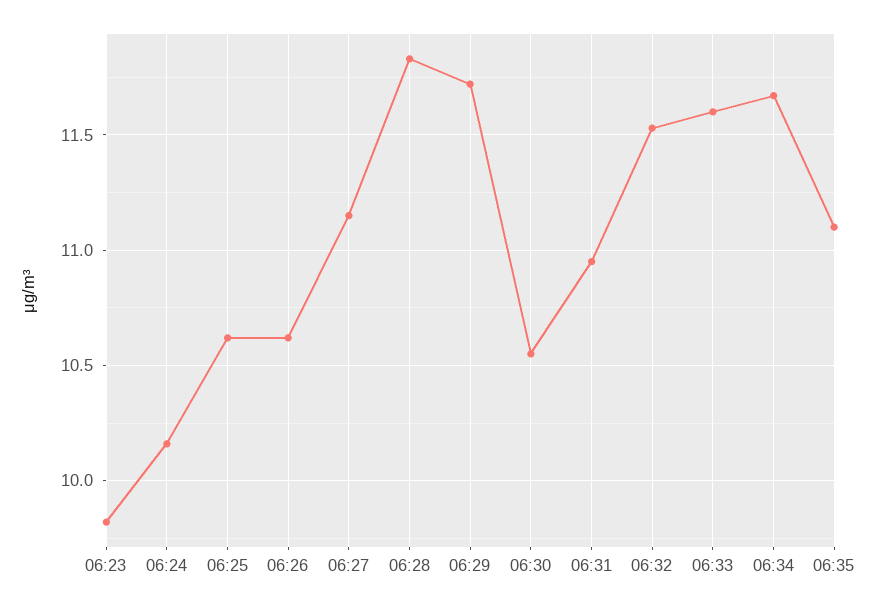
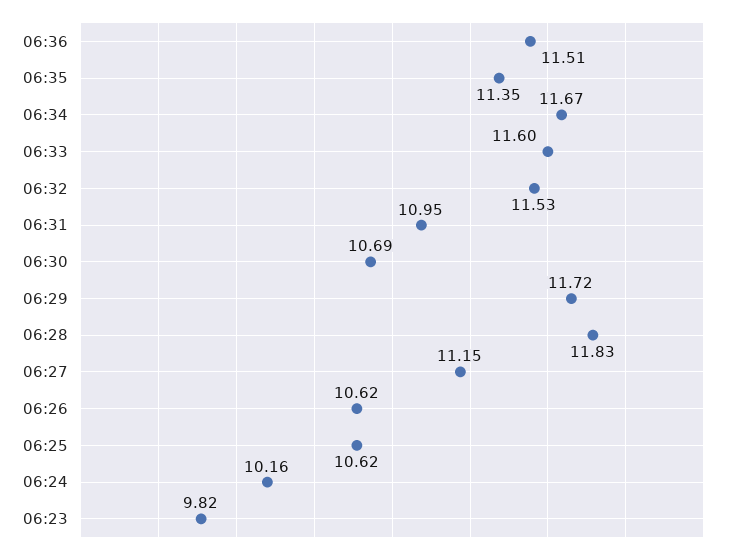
06:30: 10.55 -> 10.69
06:35: 11.1 -> 11.35
06:36: none -> 11.51

